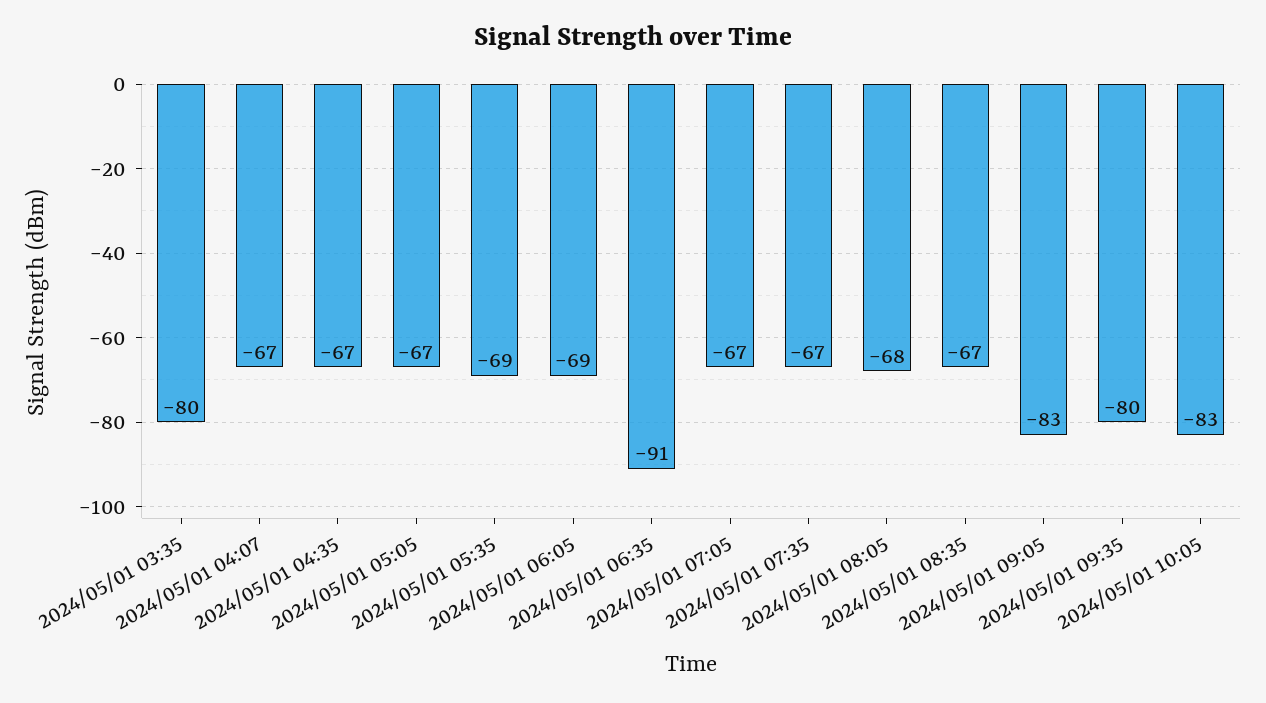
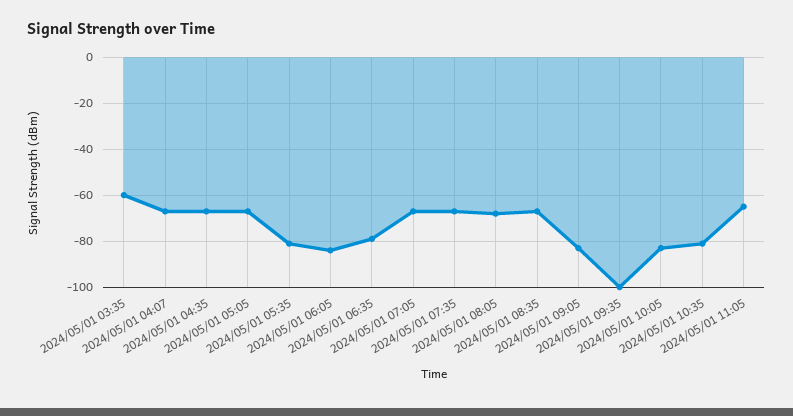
2024/05/01 03:35: -80 -> -60
2024/05/01 05:35: -69 -> -80
2024/05/01 06:05: -69 -> -85
2024/05/01 06:35: -91 -> -80
2024/05/01 09:35: -80 -> -100
2024/05/01 10:35: none -> -80
2024/05/01 11:05: none -> -65

